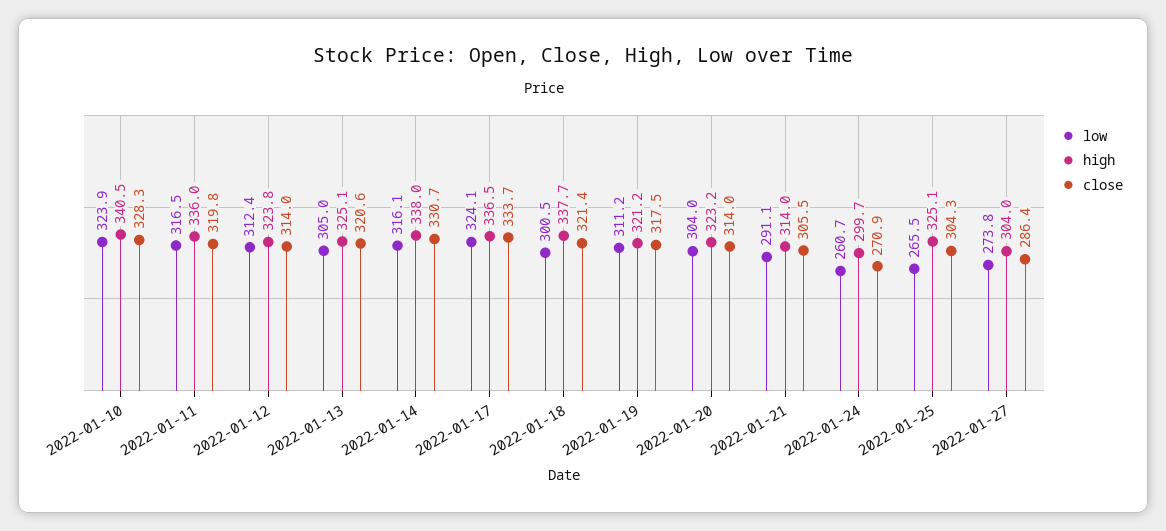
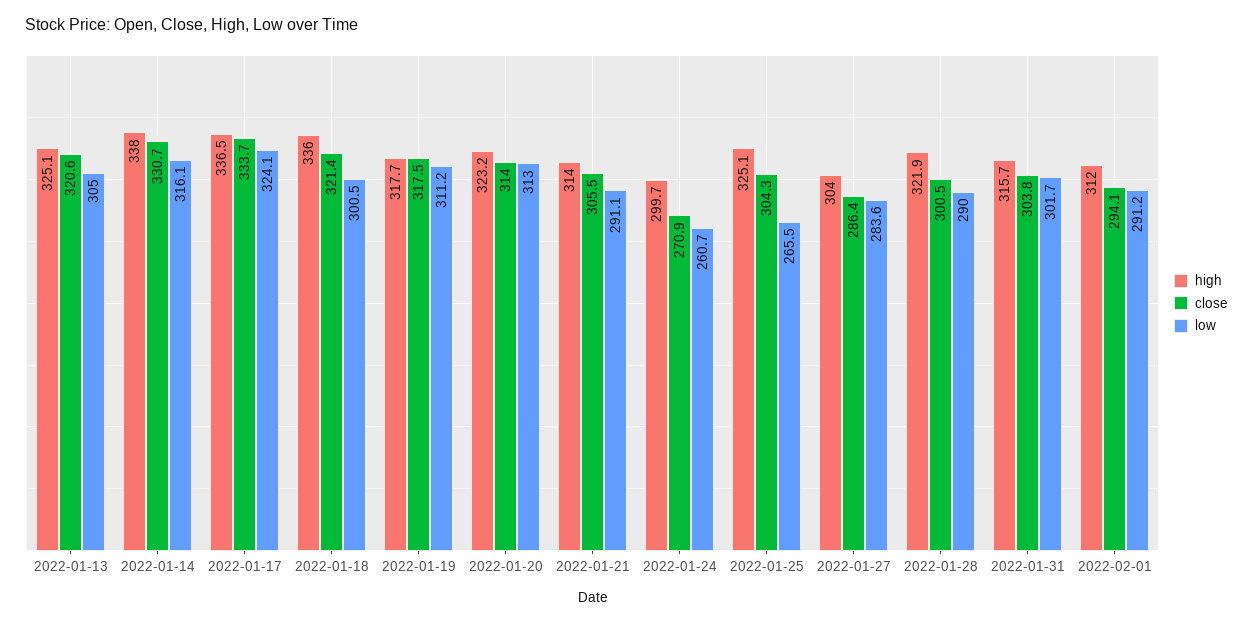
low, 2022-01-10: 323.9 -> none
high, 2022-01-10: 340.5 -> none
close, 2022-01-10: 328.3 -> none
low, 2022-01-11: 316.5 -> none
high, 2022-01-11: 336 -> none
close, 2022-01-11: 319.8 -> none
low, 2022-01-12: 312.4 -> none
high, 2022-01-12: 323.8 -> none
close, 2022-01-12: 314 -> none
high, 2022-01-18: 337.7 -> 336
high, 2022-01-19: 321.2 -> 317.7
low, 2022-01-20: 304 -> 313
low, 2022-01-27: 273.8 -> 283.6
high, 2022-01-28: none -> 321.9
close, 2022-01-28: none -> 300.5
low, 2022-01-28: none -> 290
high, 2022-01-31: none -> 315.7
close, 2022-01-31: none -> 303.8
low, 2022-01-31: none -> 301.7
high, 2022-02-01: none -> 312
close, 2022-02-01: none -> 294.1
low, 2022-02-01: none -> 291.2

